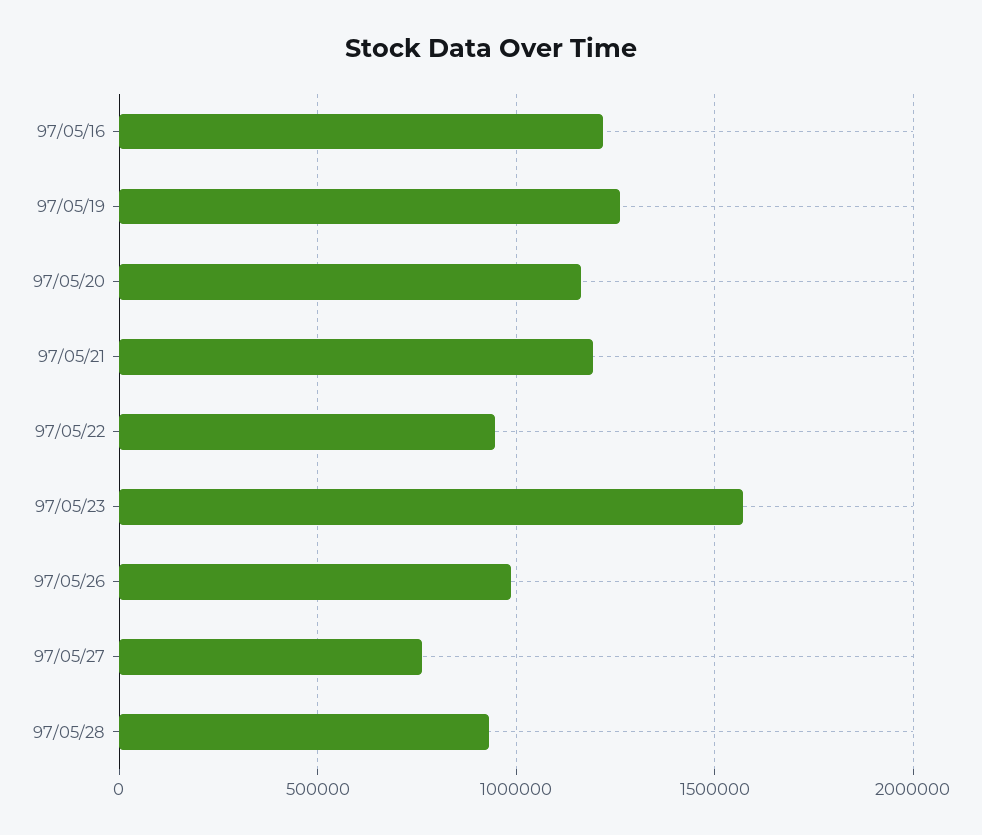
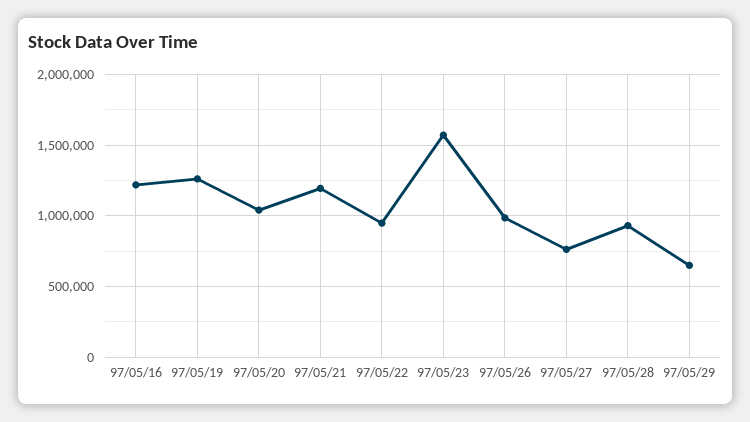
97/05/20: 1150000 -> 1050000
97/05/29: none -> 650000

